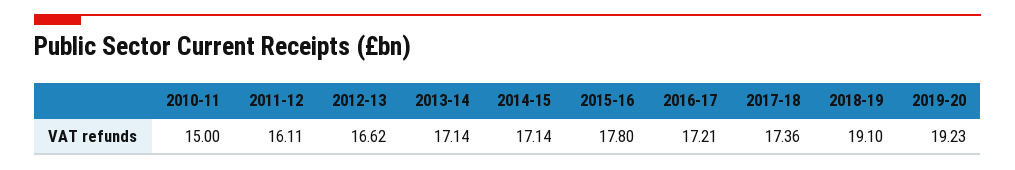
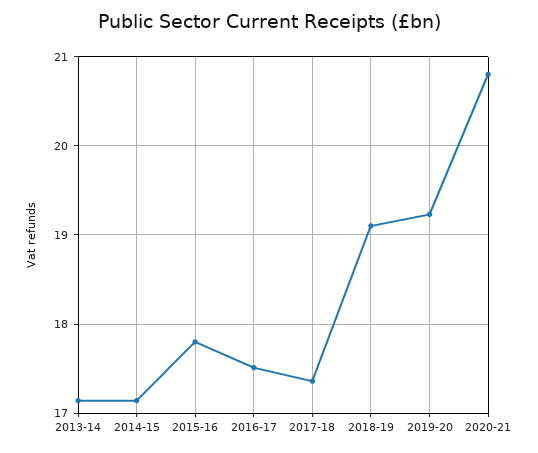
2010-11: 15 -> none
2011-12: 16.11 -> none
2012-13: 16.62 -> none
2016-17: 17.21 -> 17.5
2020-21: none -> 20.8

